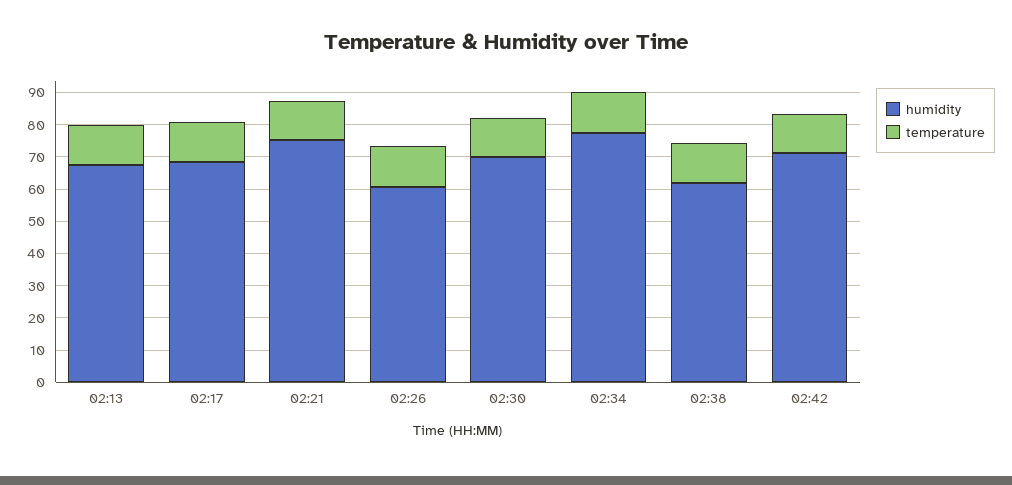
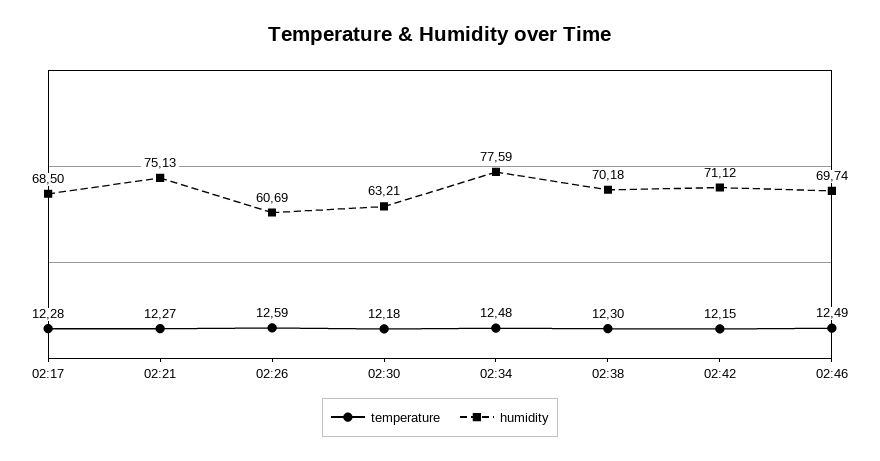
humidity, 02:13: 67.5 -> none
temperature, 02:13: 12.5 -> none
humidity, 02:30: 70 -> 63.21
humidity, 02:38: 62.5 -> 70.18
temperature, 02:46: none -> 12.49
humidity, 02:46: none -> 69.74

